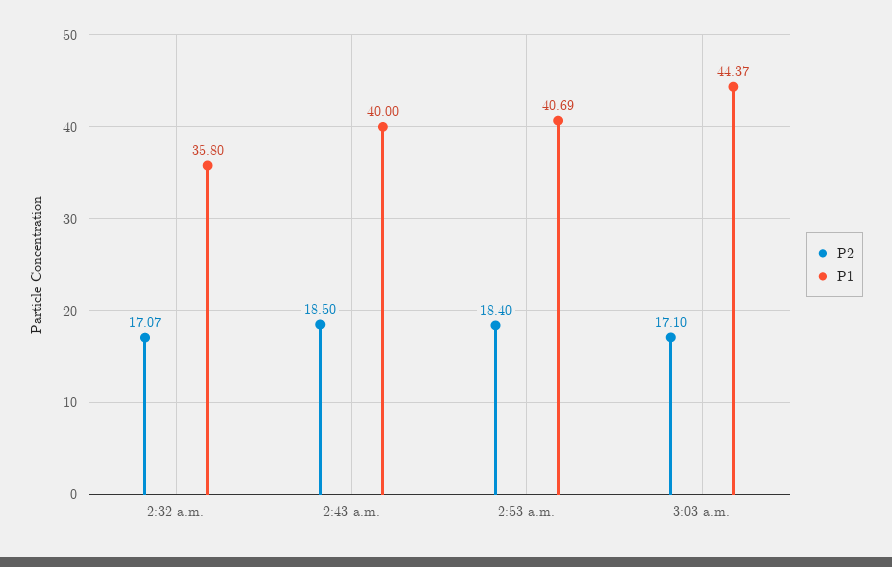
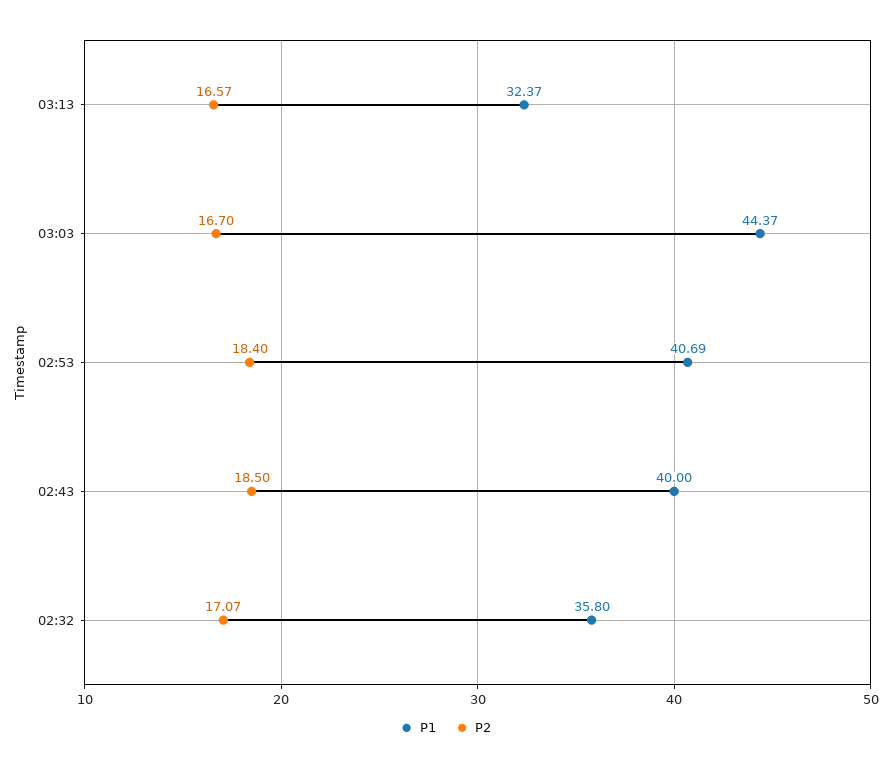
P2, 3:03 a.m.: 17.1 -> 16.7
P1, 03:13: none -> 32.37
P2, 03:13: none -> 16.57

